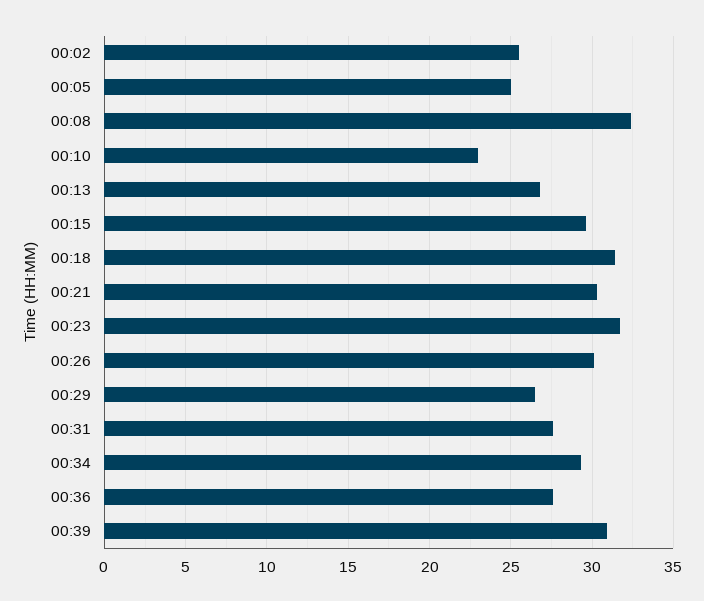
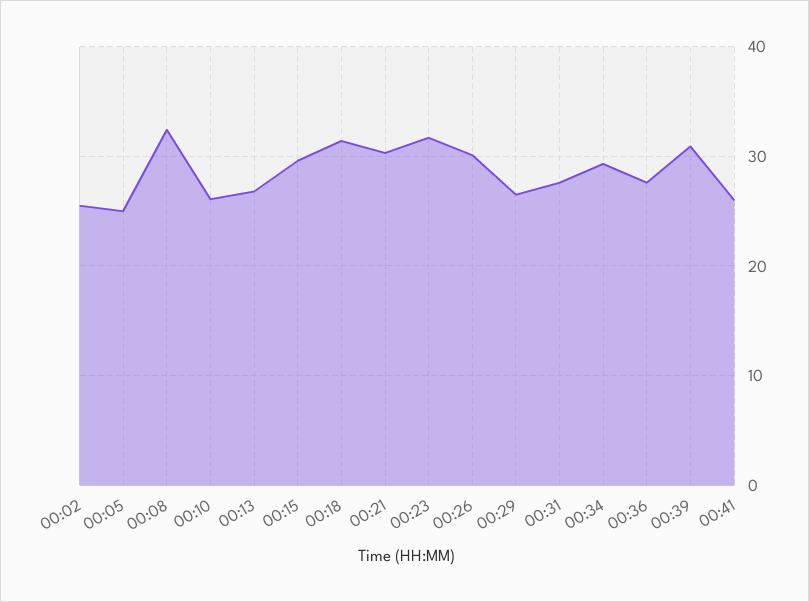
00:10: 23 -> 26
00:41: none -> 26

